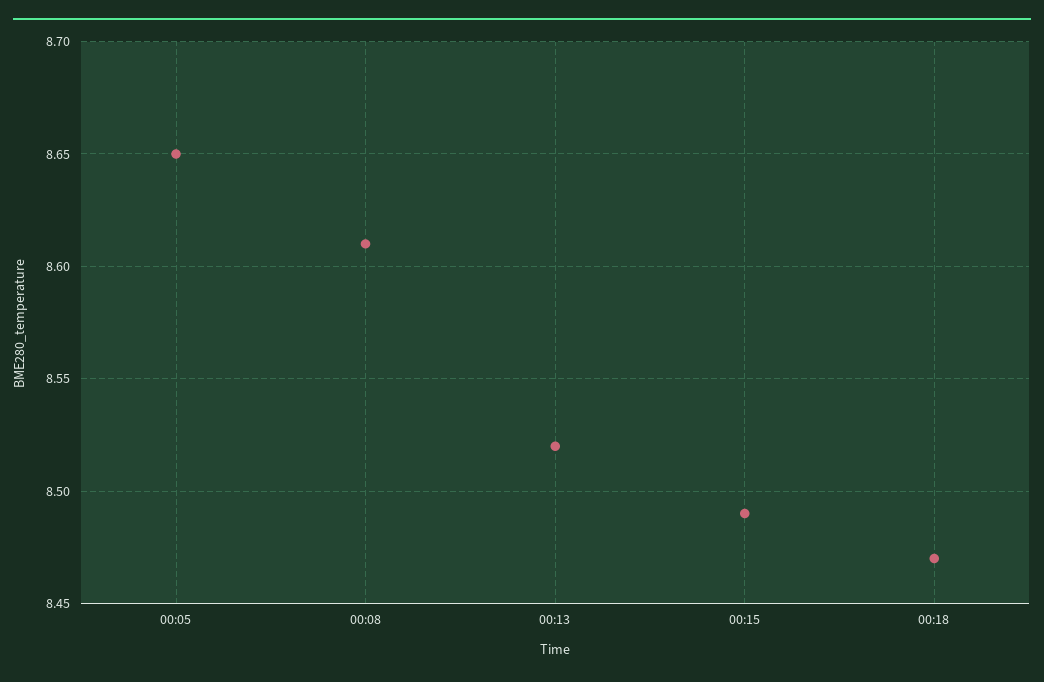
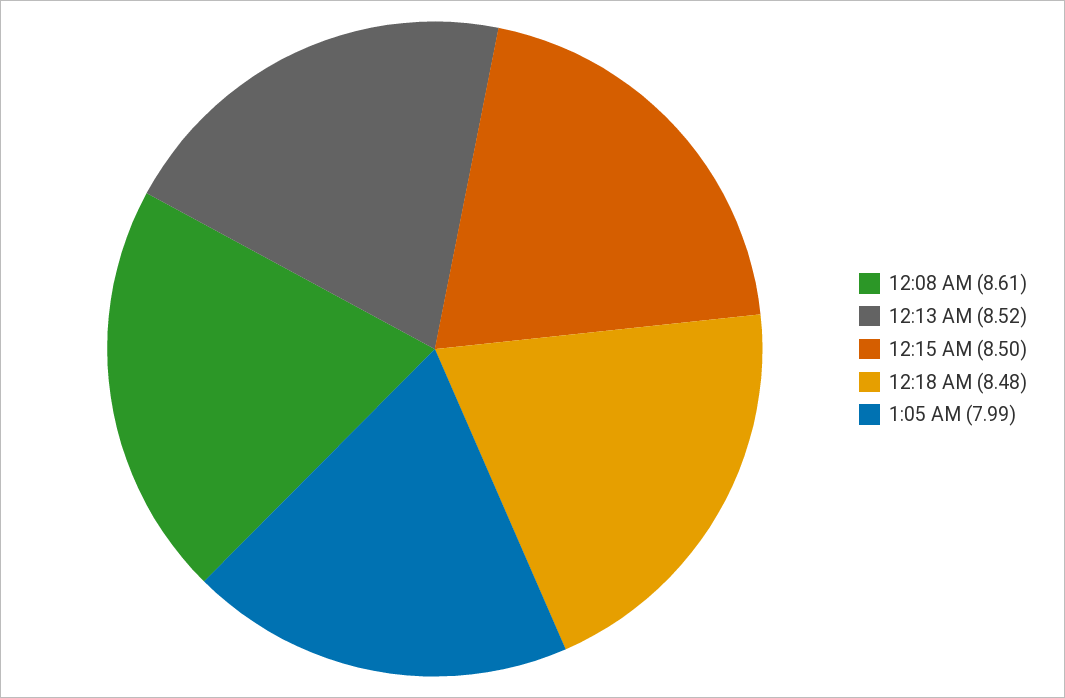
00:05: 8.65 -> none
00:15: 8.49 -> 8.5
00:18: 8.47 -> 8.48
1:05 AM: none -> 7.99

